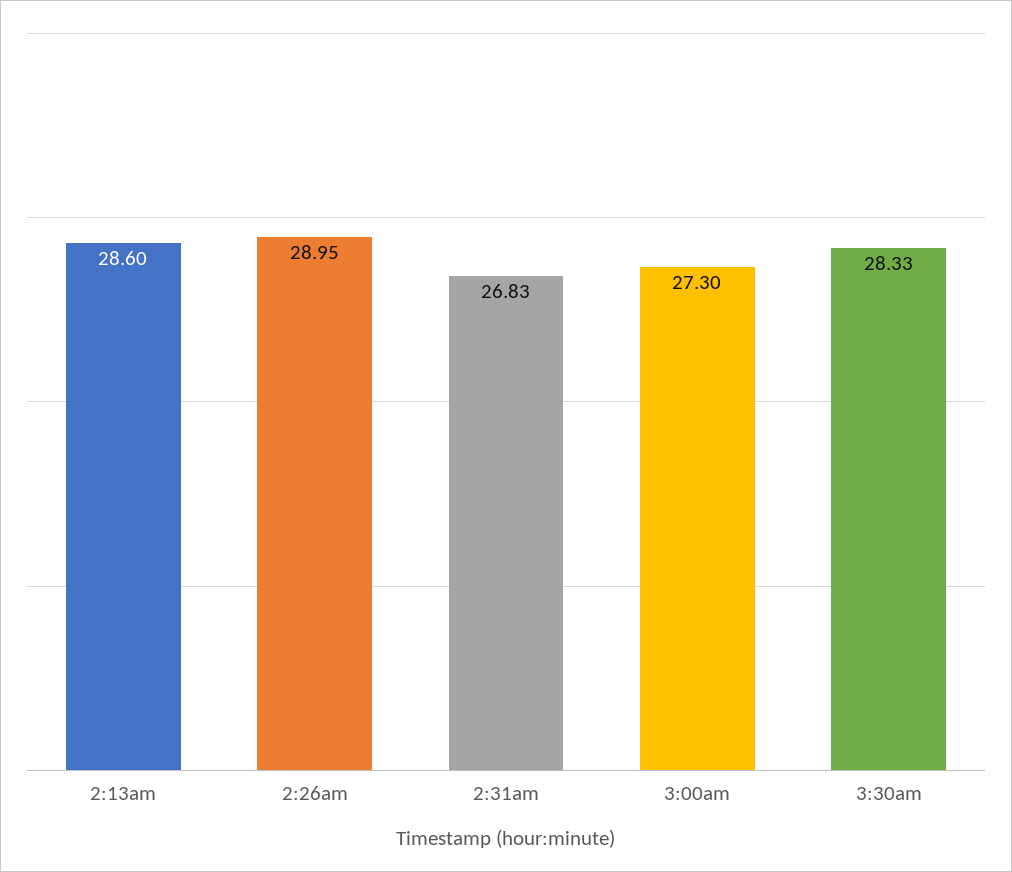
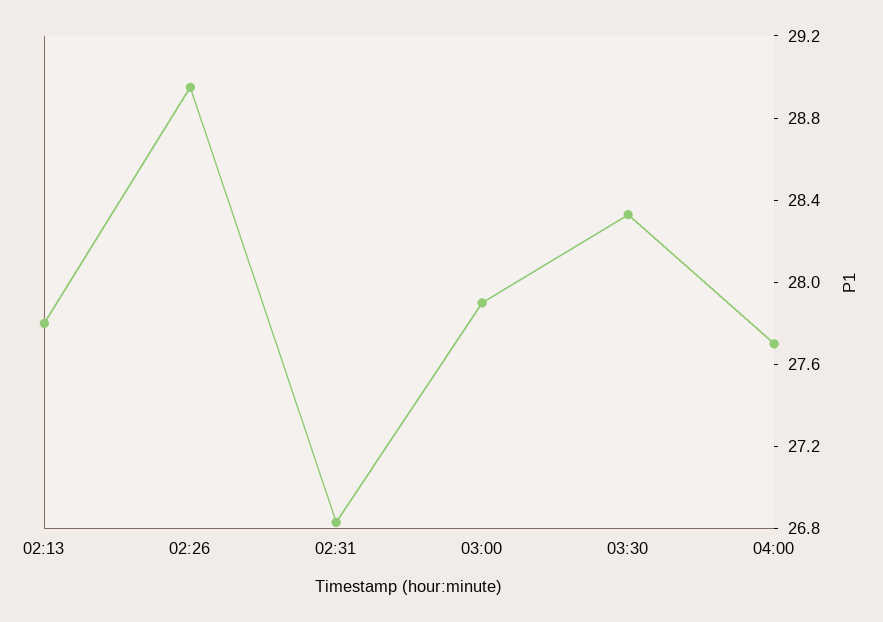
2:13am: 28.6 -> 27.8
3:00am: 27.3 -> 27.9
04:00: none -> 27.7

